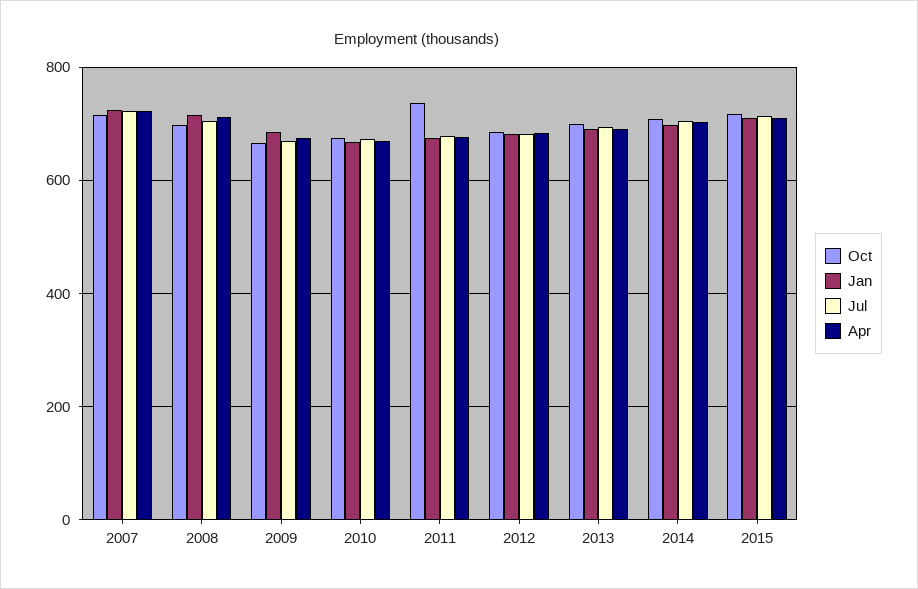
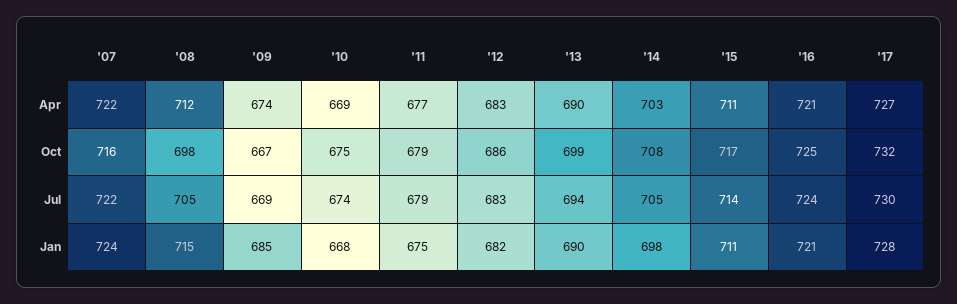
Oct, 2011: 740 -> 679
Apr, '16: none -> 721
Apr, '17: none -> 727
Oct, '16: none -> 725
Oct, '17: none -> 732
Jul, '16: none -> 724
Jul, '17: none -> 730
Jan, '16: none -> 721
Jan, '17: none -> 728

